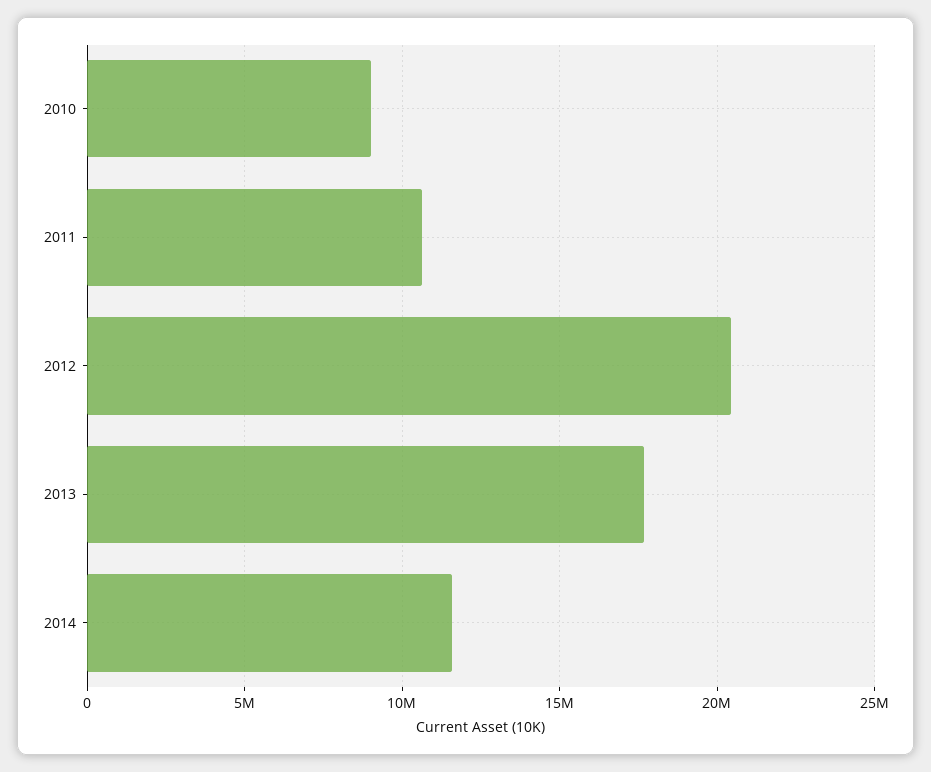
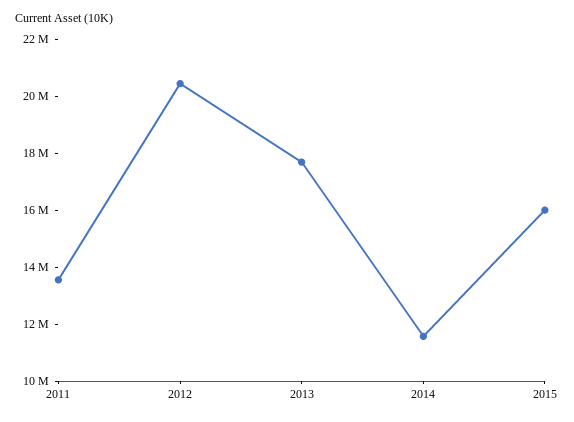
2010: 9000000 -> none
2011: 10500000 -> 13500000
2015: none -> 16000000

